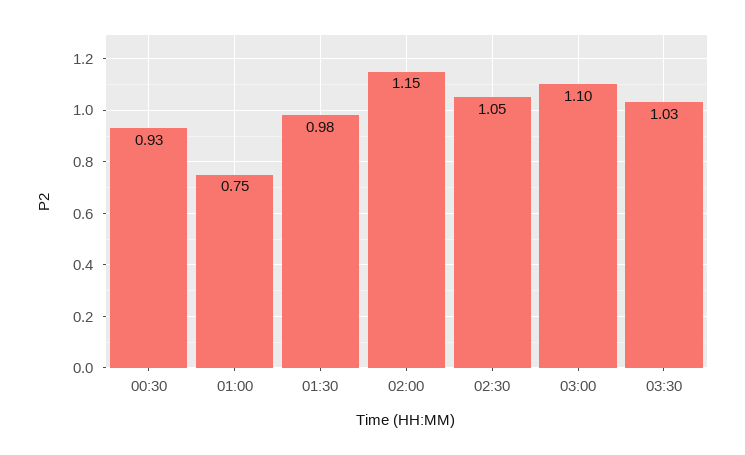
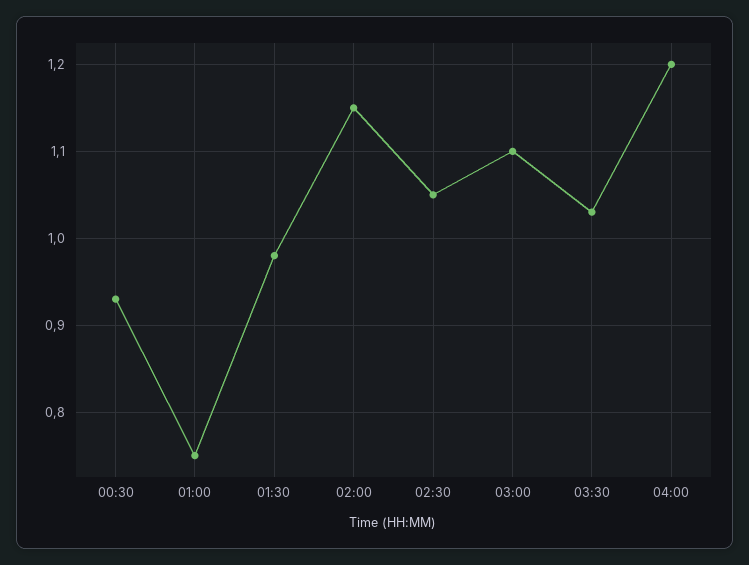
04:00: none -> 1.2

